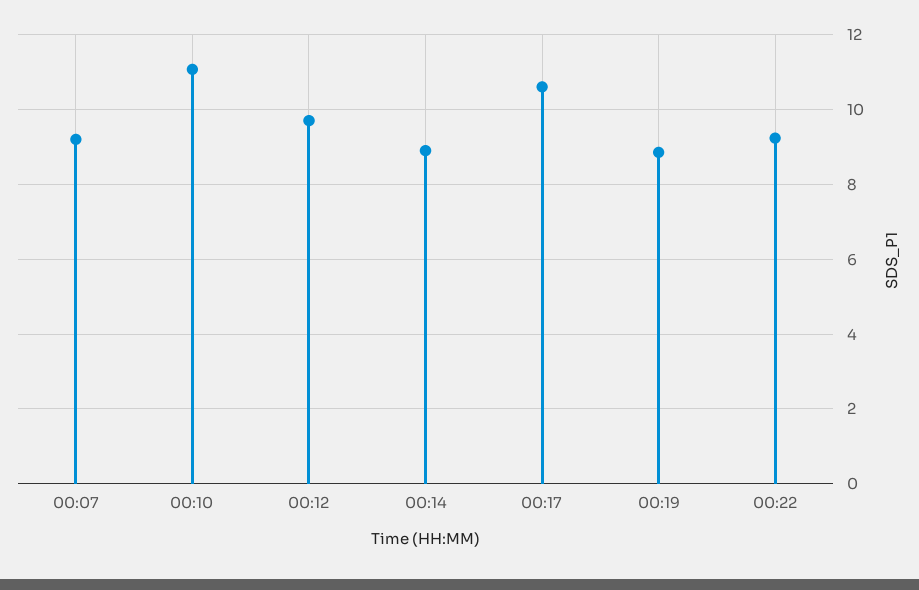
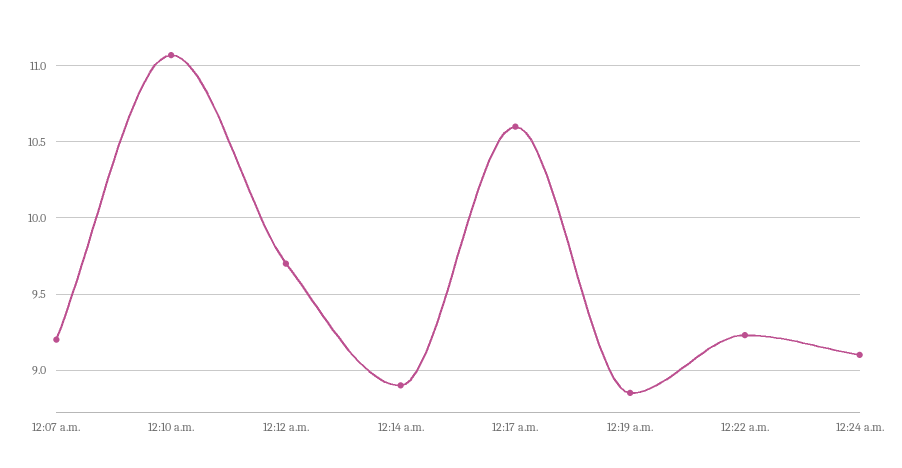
12:24 a.m.: none -> 9.1

